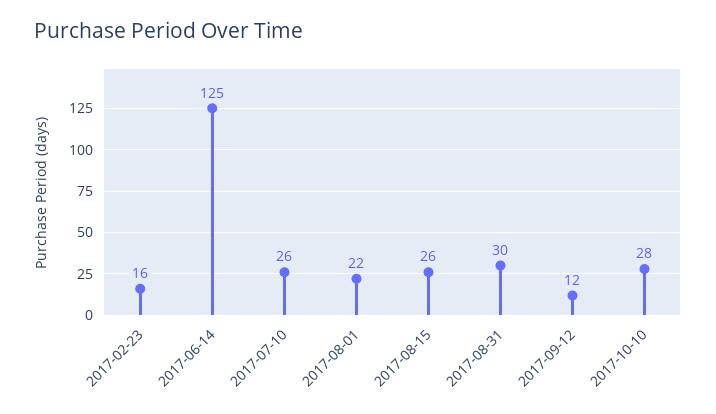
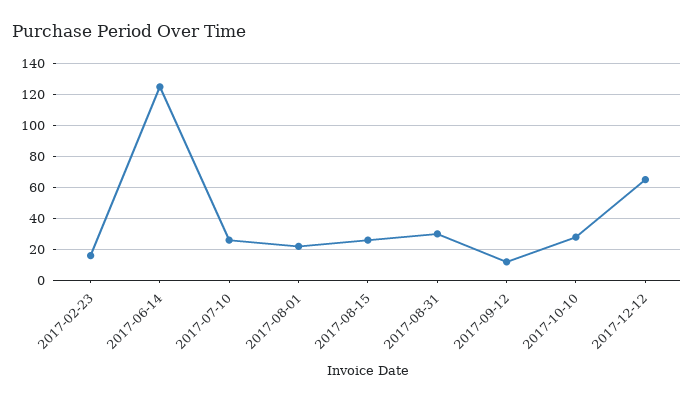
2017-12-12: none -> 65

